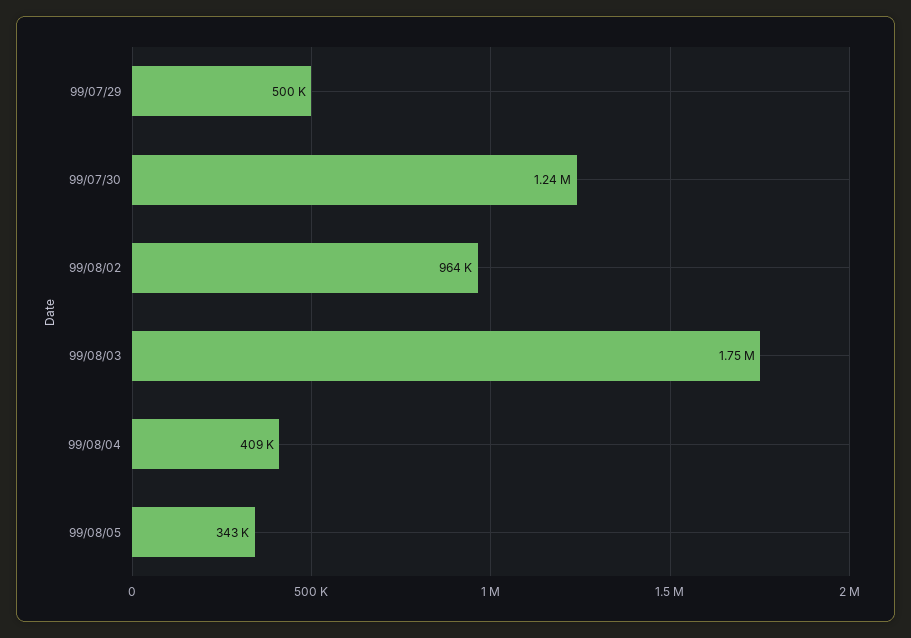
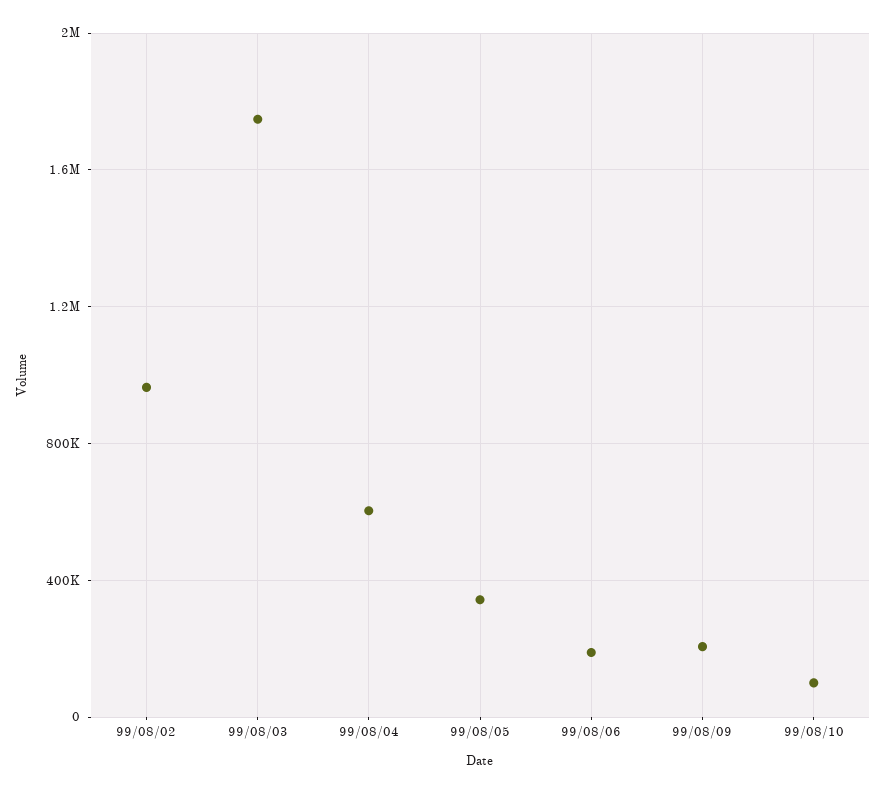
99/07/29: 500000 -> none
99/07/30: 1240000 -> none
99/08/04: 409000 -> 600000
99/08/06: none -> 200000
99/08/09: none -> 200000
99/08/10: none -> 100000

